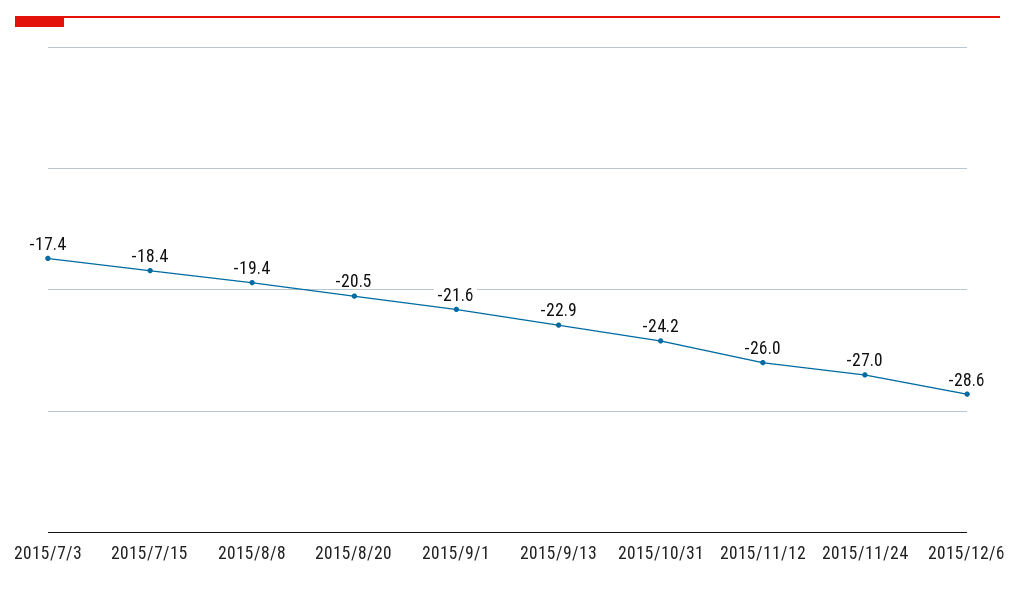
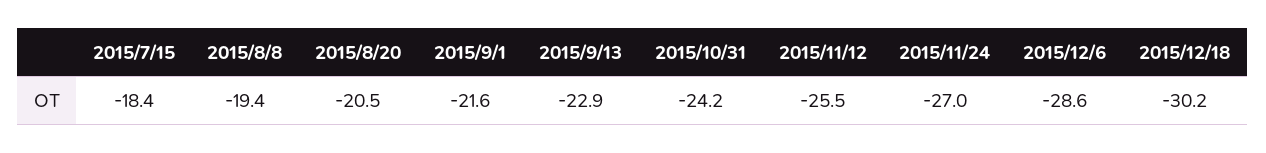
2015/7/3: -17.4 -> none
2015/11/12: -26 -> -25.5
2015/12/18: none -> -30.2

